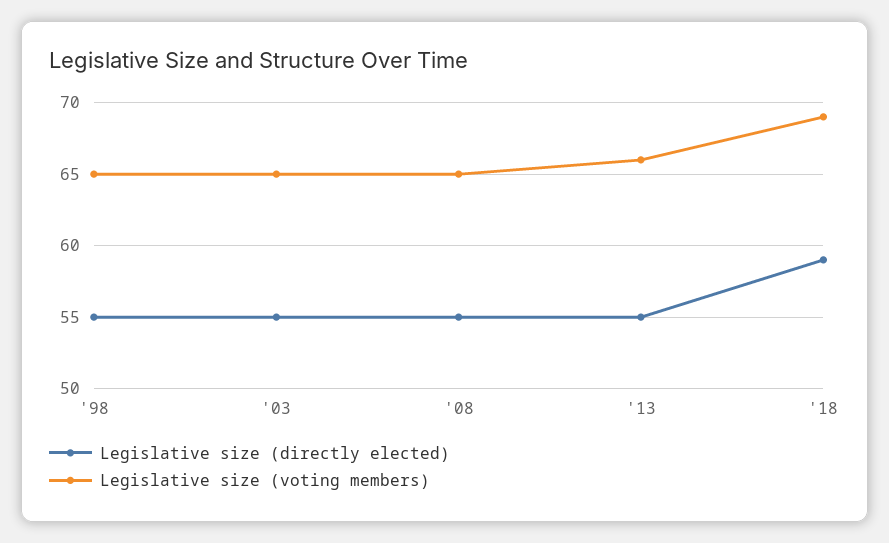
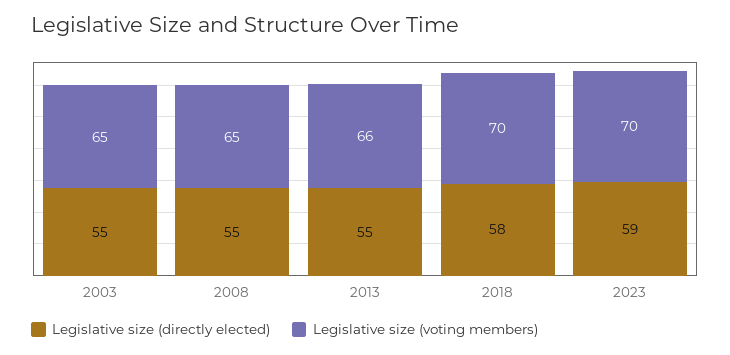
Legislative size (directly elected), '98: 55 -> none
Legislative size (voting members), '98: 65 -> none
Legislative size (directly elected), '18: 59 -> 58
Legislative size (voting members), '18: 69 -> 70
Legislative size (directly elected), 2023: none -> 59
Legislative size (voting members), 2023: none -> 70

